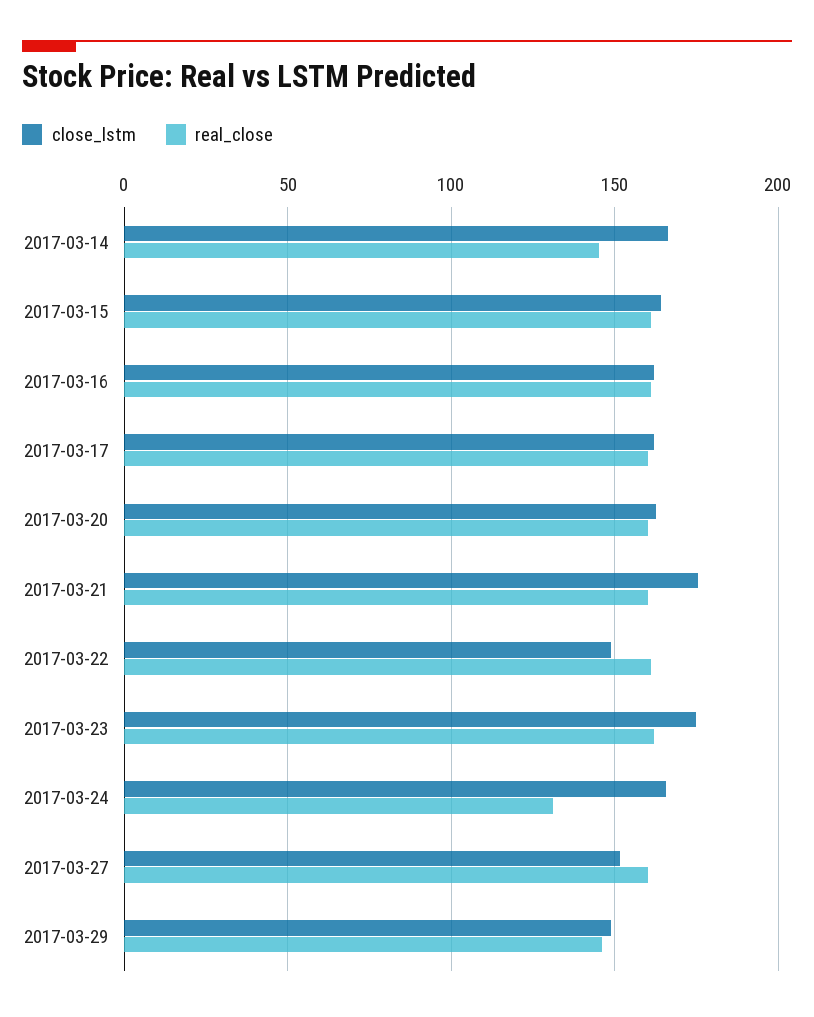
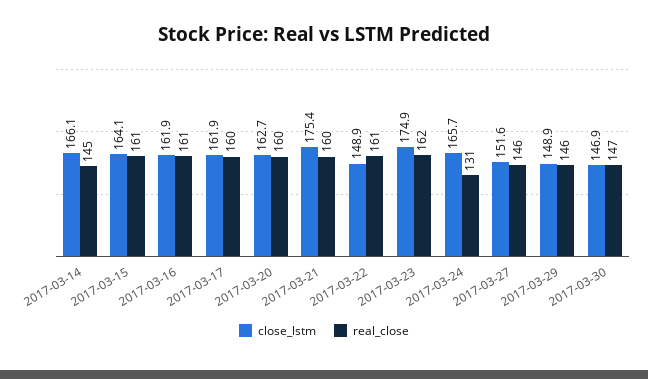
real_close, 2017-03-27: 160 -> 146
close_lstm, 2017-03-30: none -> 146.9
real_close, 2017-03-30: none -> 147

